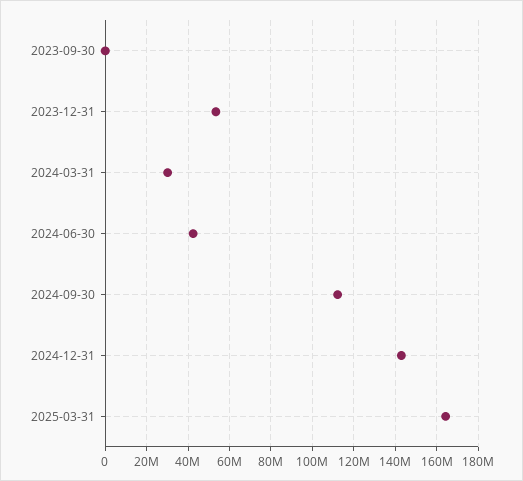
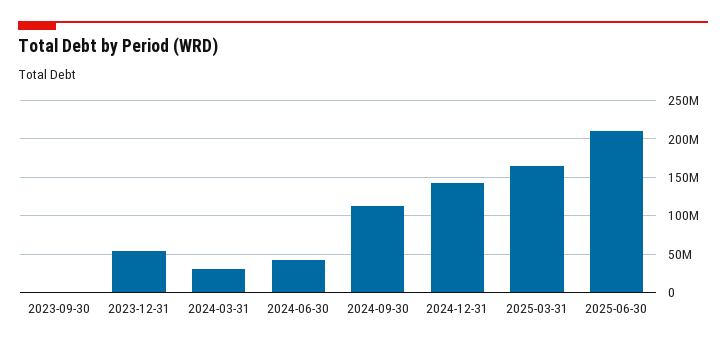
2025-06-30: none -> 210000000

